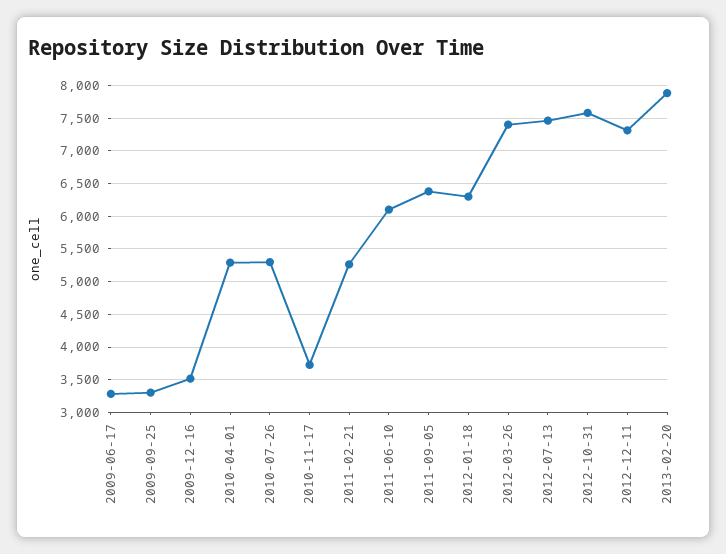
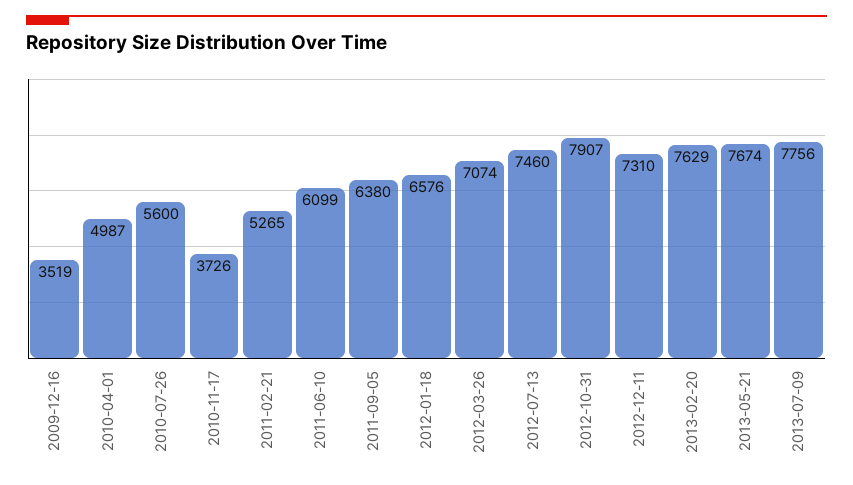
2009-06-17: 3300 -> none
2009-09-25: 3300 -> none
2010-04-01: 5300 -> 4987
2010-07-26: 5300 -> 5600
2012-01-18: 6300 -> 6576
2012-03-26: 7400 -> 7074
2012-10-31: 7600 -> 7907
2013-02-20: 7900 -> 7629
2013-05-21: none -> 7674
2013-07-09: none -> 7756

